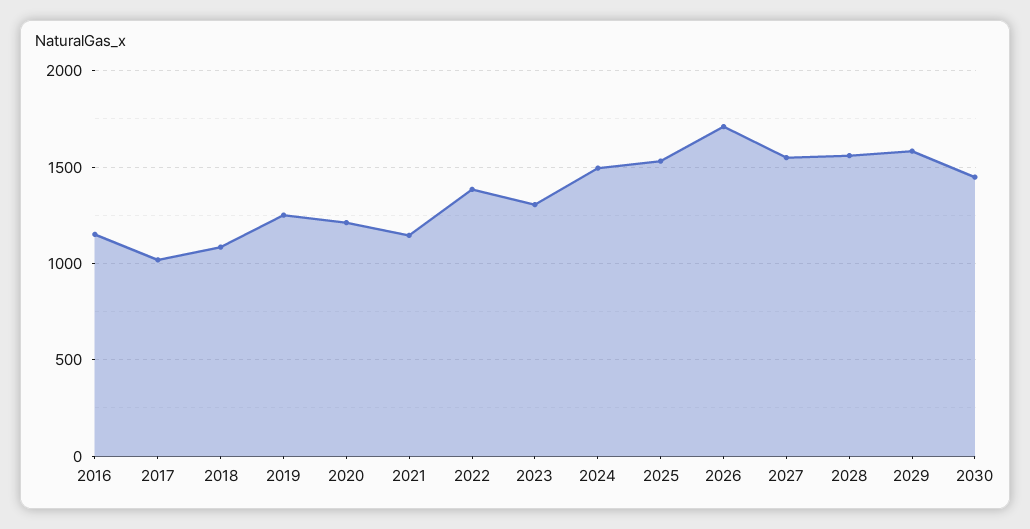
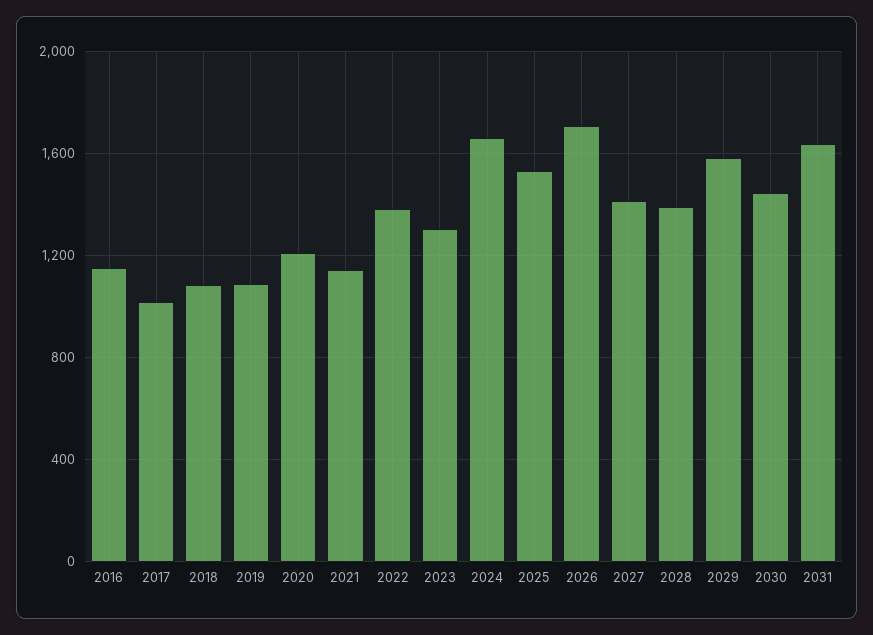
2019: 1250 -> 1100
2024: 1500 -> 1650
2027: 1550 -> 1400
2028: 1550 -> 1400
2031: none -> 1650

